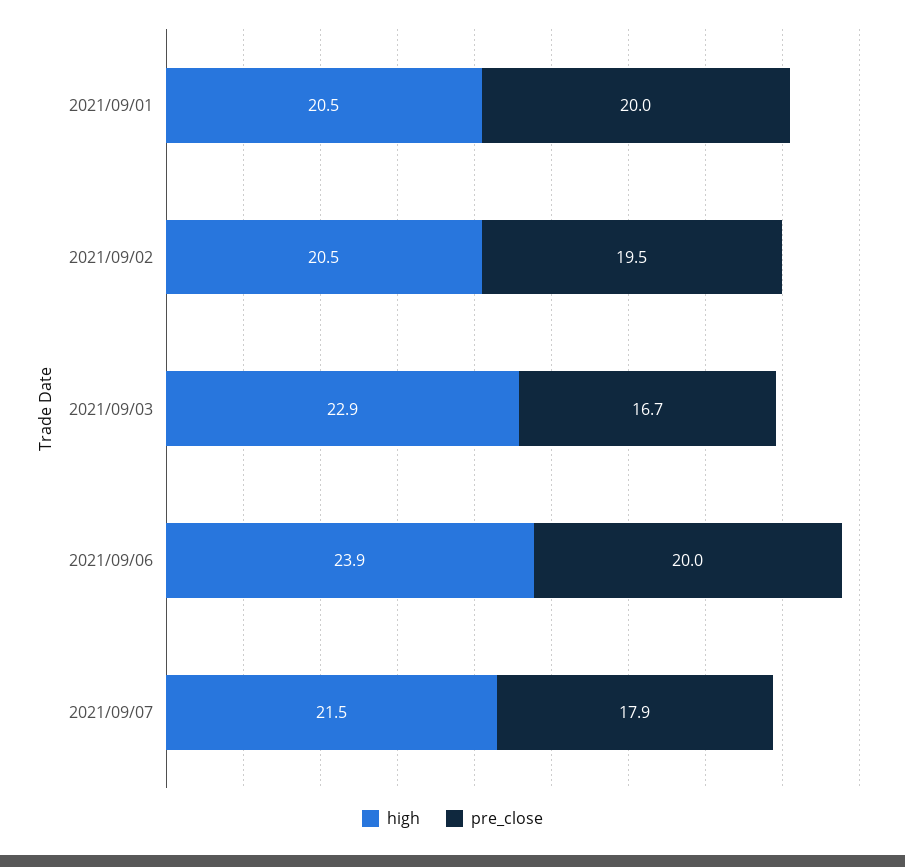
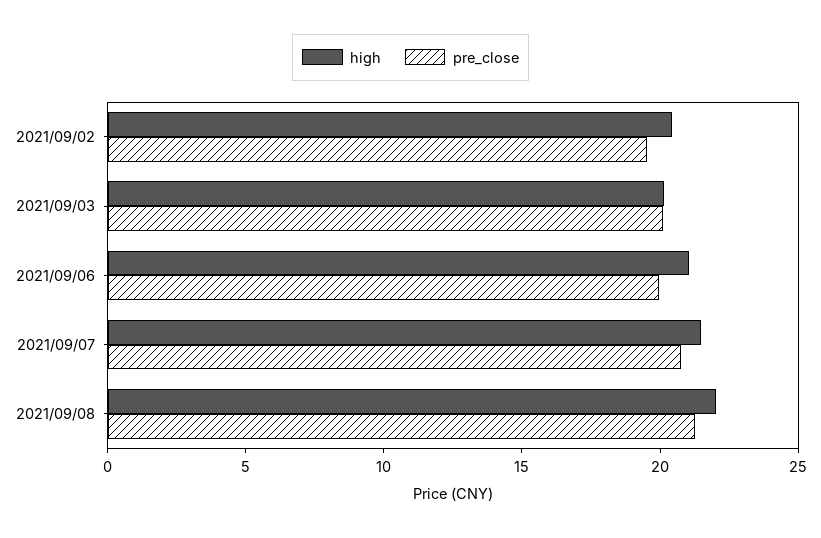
high, 2021/09/01: 20.5 -> none
pre_close, 2021/09/01: 20 -> none
high, 2021/09/03: 22.9 -> 20
pre_close, 2021/09/03: 16.7 -> 20
high, 2021/09/06: 23.9 -> 21
pre_close, 2021/09/07: 17.9 -> 21
high, 2021/09/08: none -> 22
pre_close, 2021/09/08: none -> 21

